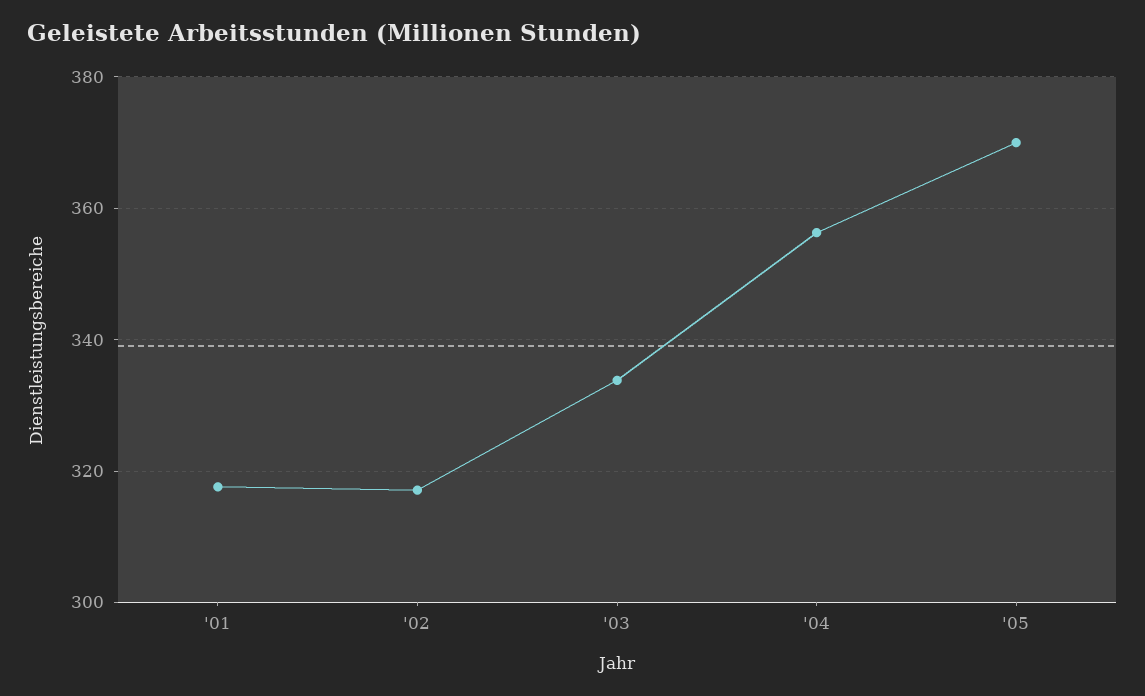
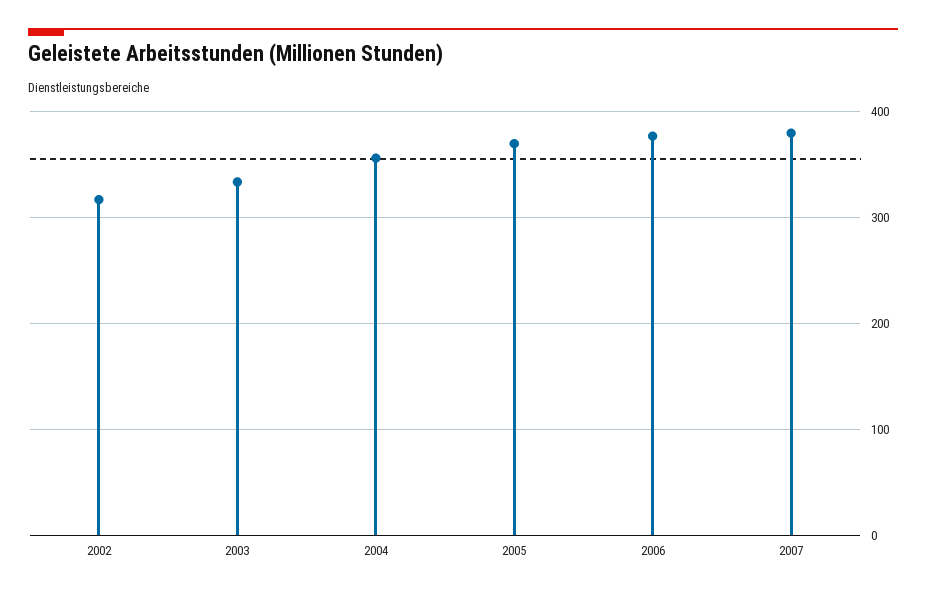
'01: 318 -> none
2006: none -> 380
2007: none -> 380

